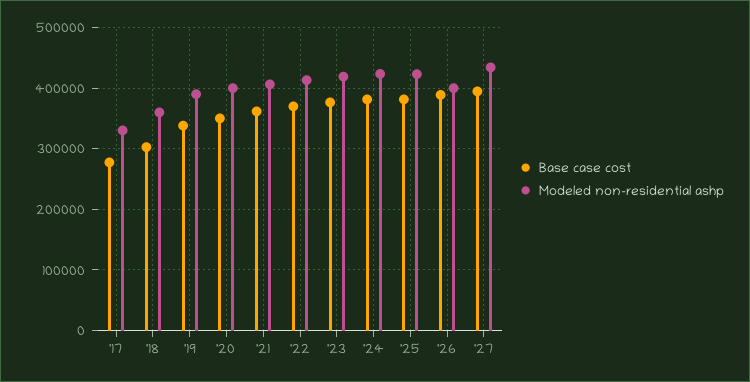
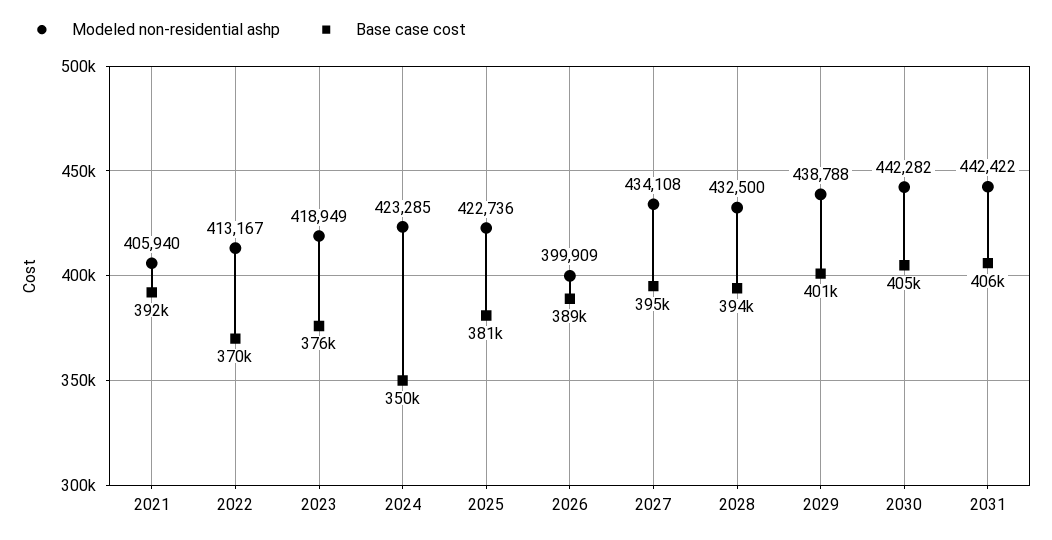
Base case cost, '17: 280000 -> none
Modeled non-residential ashp, '17: 330000 -> none
Base case cost, '18: 300000 -> none
Modeled non-residential ashp, '18: 360000 -> none
Base case cost, '19: 340000 -> none
Modeled non-residential ashp, '19: 390000 -> none
Base case cost, '20: 350000 -> none
Modeled non-residential ashp, '20: 400000 -> none
Base case cost, '21: 360000 -> 392000
Base case cost, '24: 380000 -> 350000
Modeled non-residential ashp, 2028: none -> 432500
Base case cost, 2028: none -> 394000
Modeled non-residential ashp, 2029: none -> 438788
Base case cost, 2029: none -> 401000
Modeled non-residential ashp, 2030: none -> 442282
Base case cost, 2030: none -> 405000
Modeled non-residential ashp, 2031: none -> 442422
Base case cost, 2031: none -> 406000

